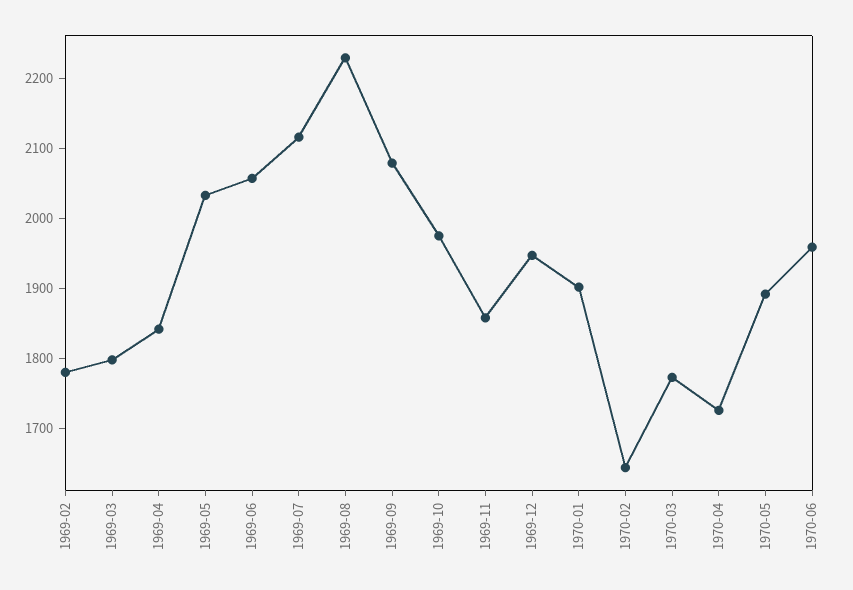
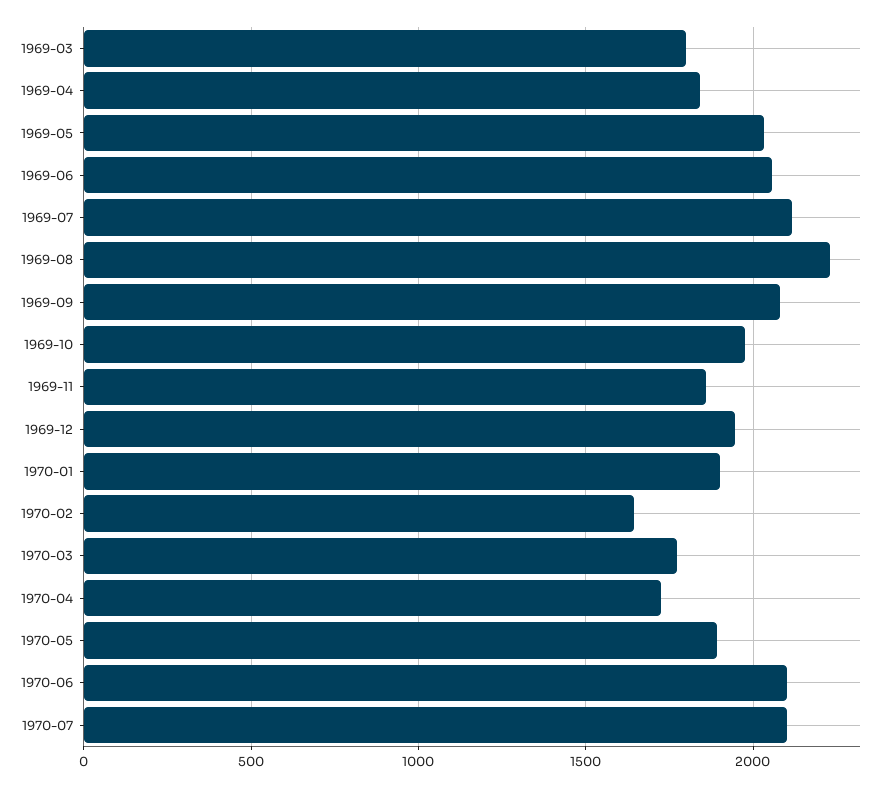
1969-02: 1780 -> none
1970-06: 1960 -> 2100
1970-07: none -> 2100

